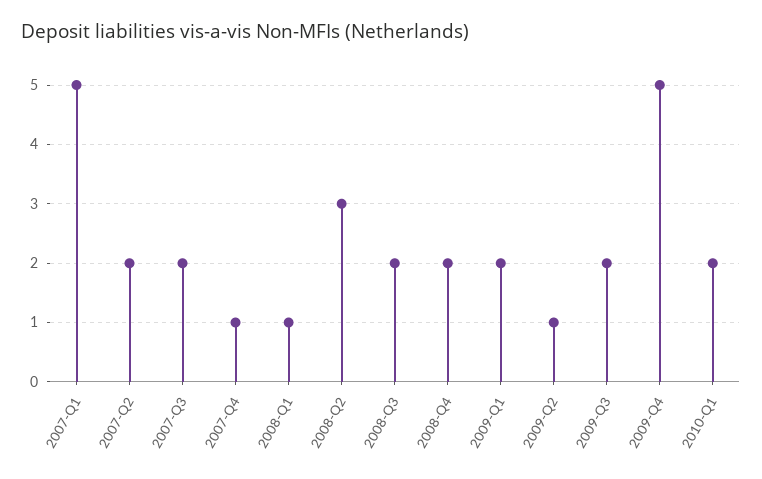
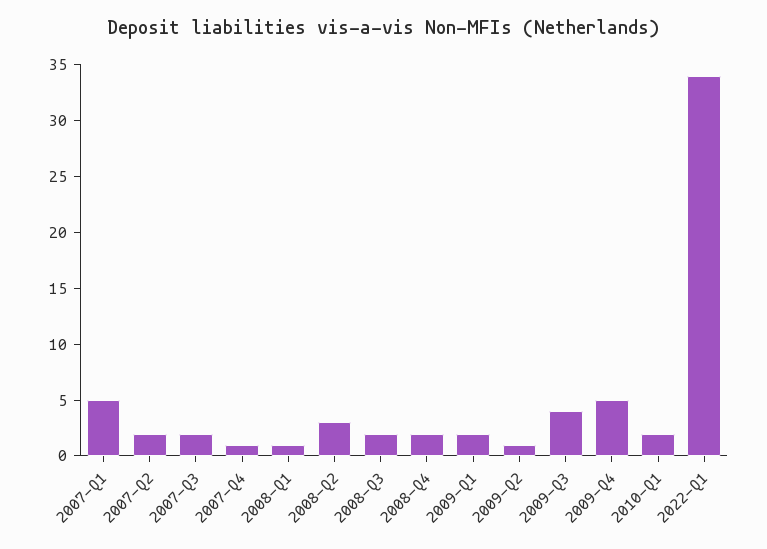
2009-Q3: 2 -> 4
2022-Q1: none -> 34

